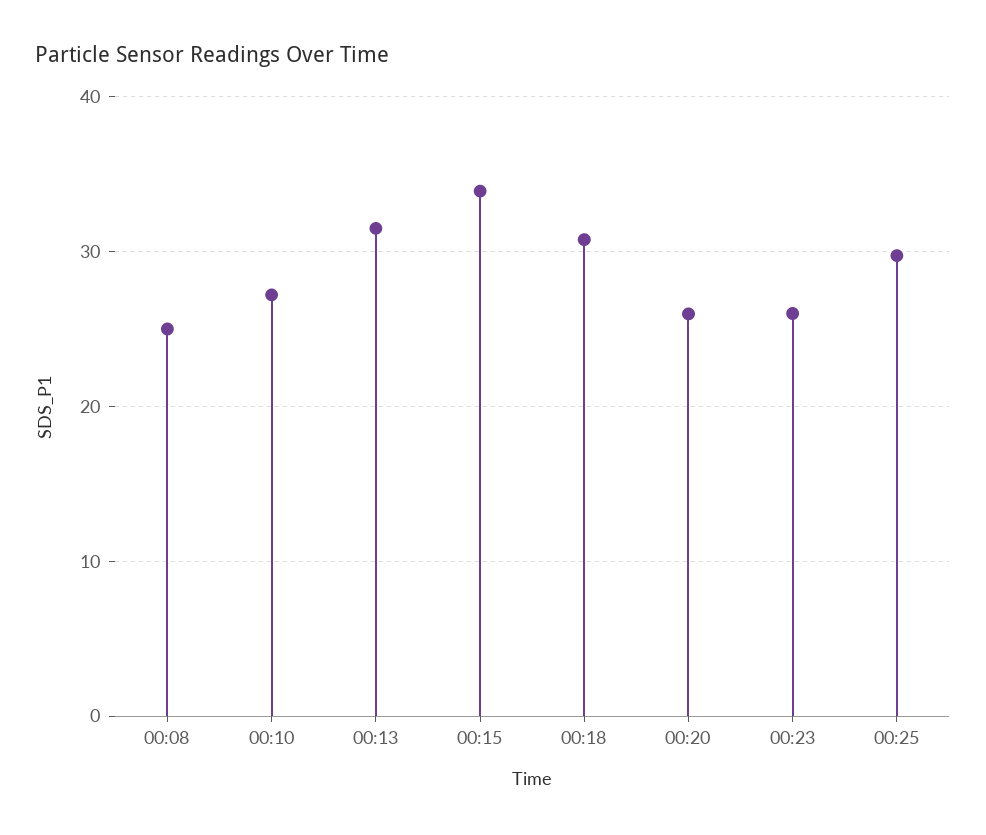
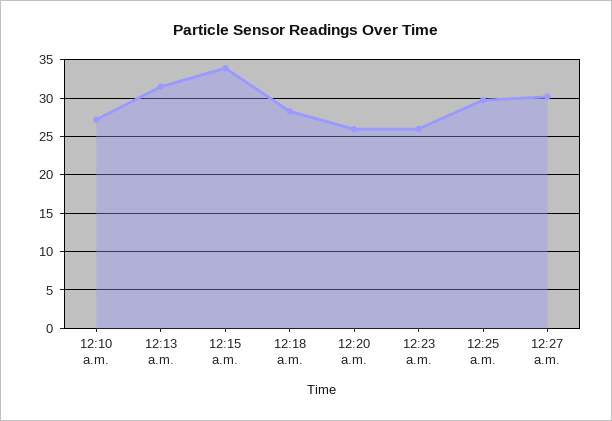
00:08: 25 -> none
00:18: 31 -> 28
12:27 a.m.: none -> 30

